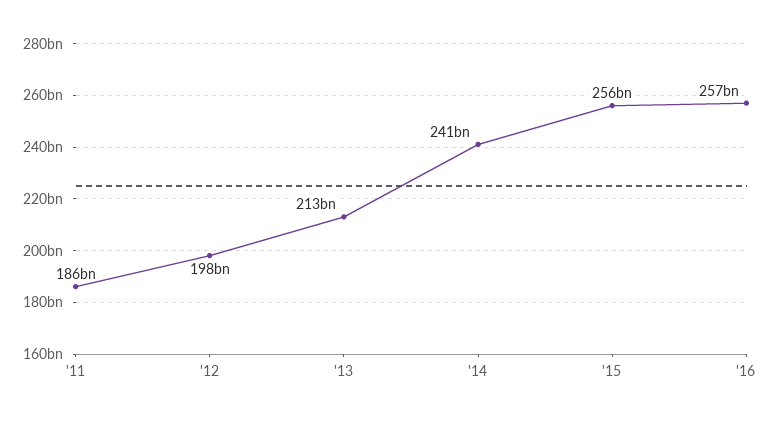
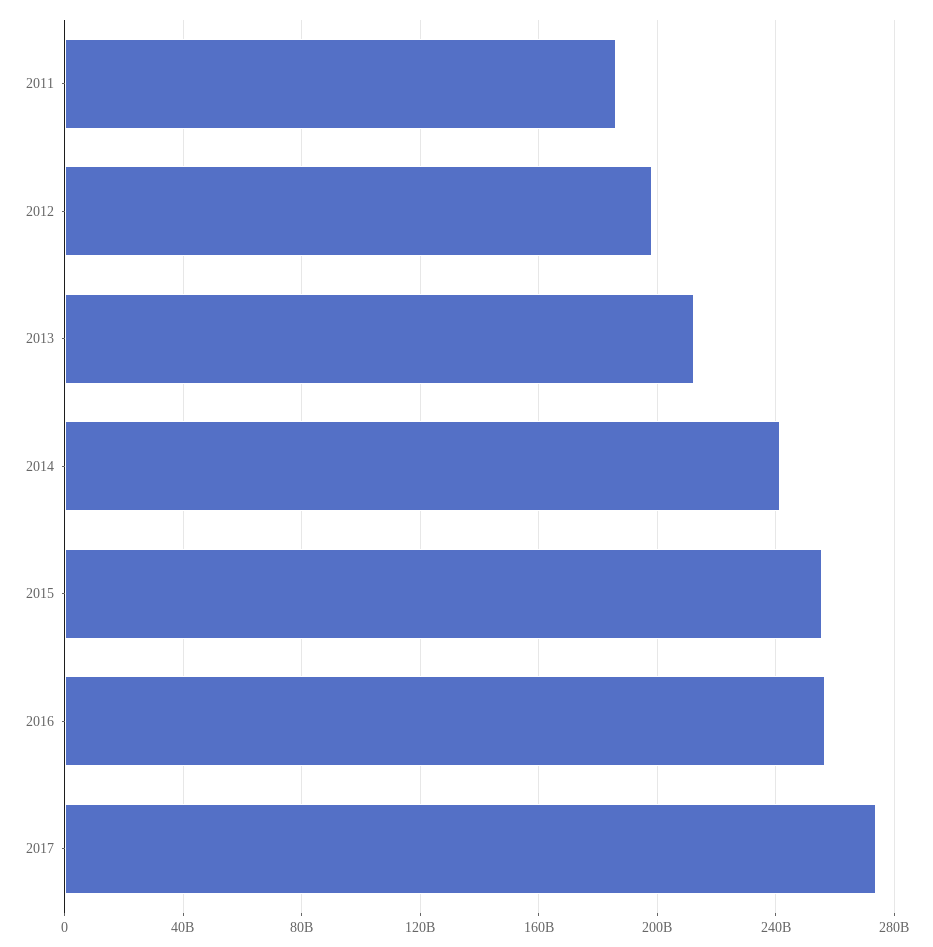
2017: none -> 275000000000

